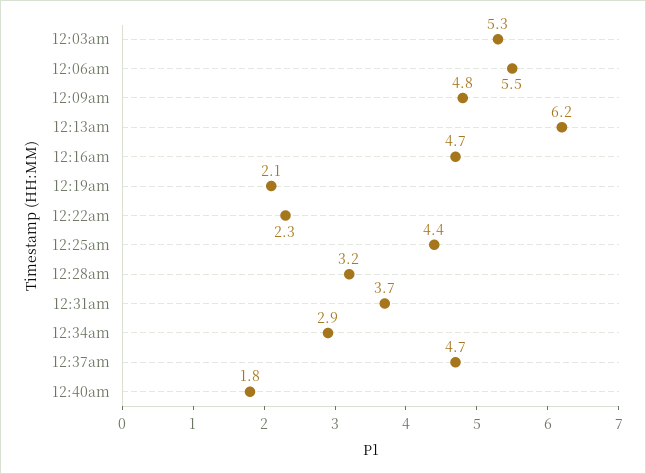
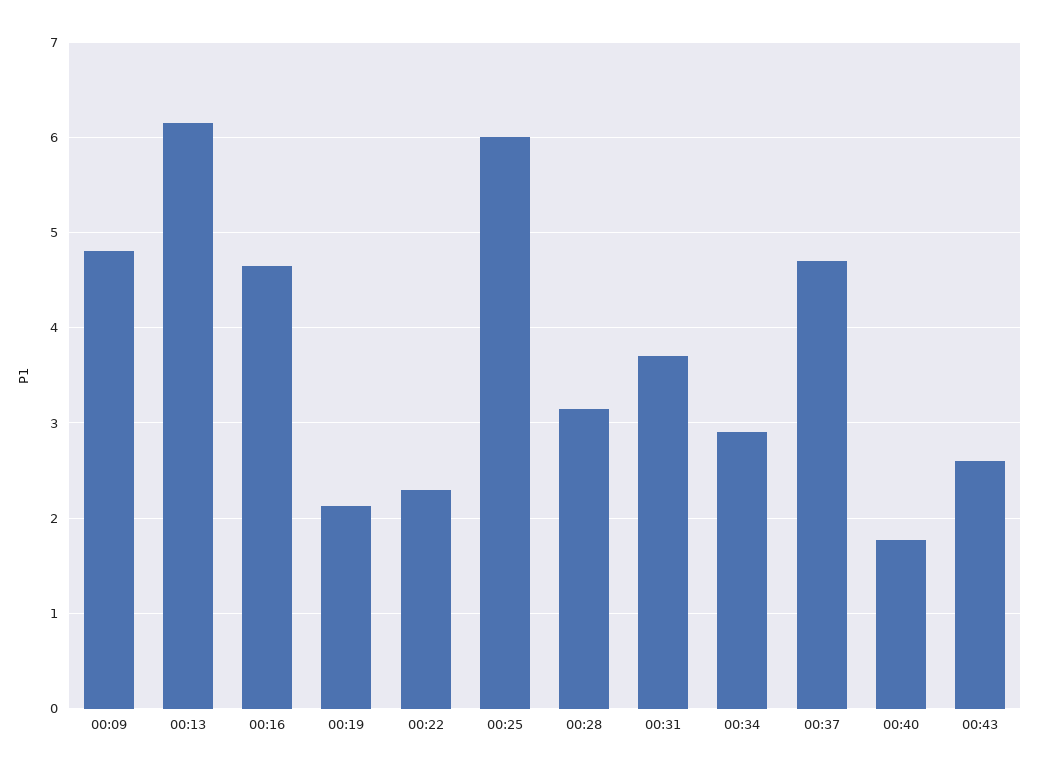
12:03am: 5.3 -> none
12:06am: 5.5 -> none
12:25am: 4.4 -> 6
00:43: none -> 2.6

